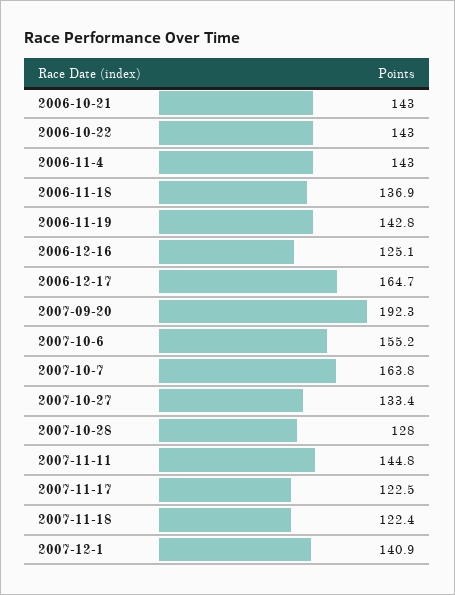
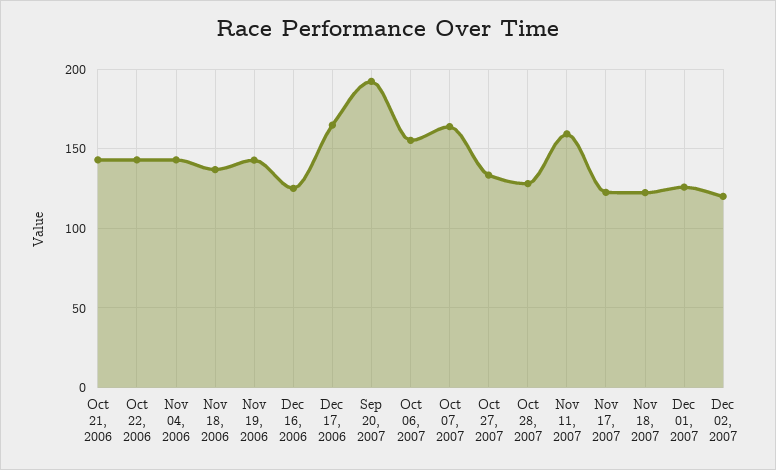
2007-11-11: 144.8 -> 160
2007-12-1: 140.9 -> 125
Dec 02, 2007: none -> 120

